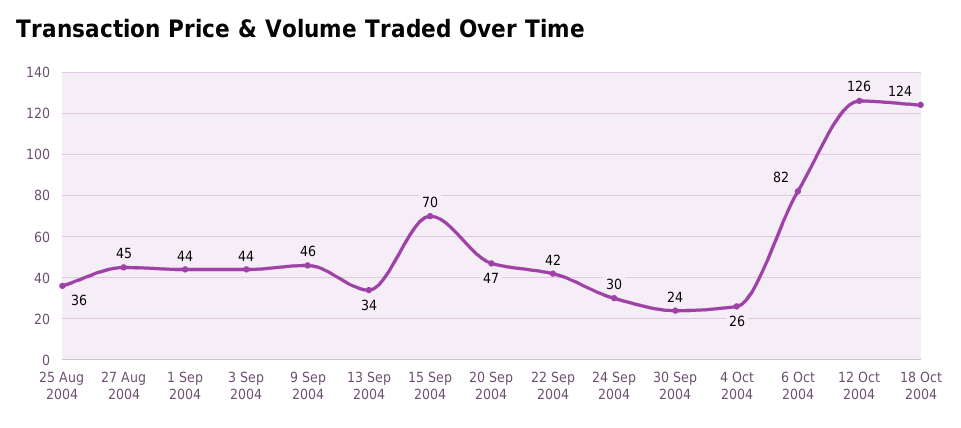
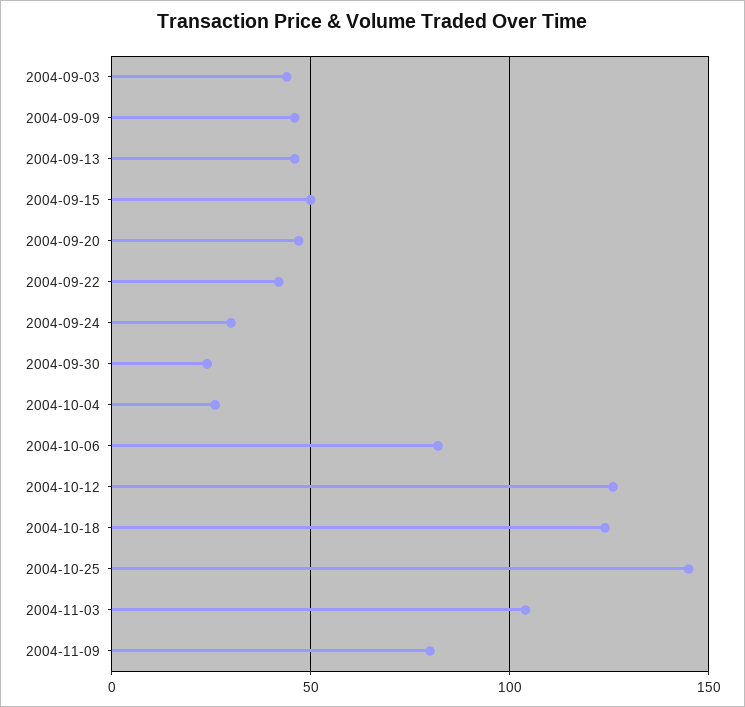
25 Aug 2004: 36 -> none
27 Aug 2004: 45 -> none
1 Sep 2004: 44 -> none
13 Sep 2004: 34 -> 45
15 Sep 2004: 70 -> 50
2004-10-25: none -> 145
2004-11-03: none -> 105
2004-11-09: none -> 80

